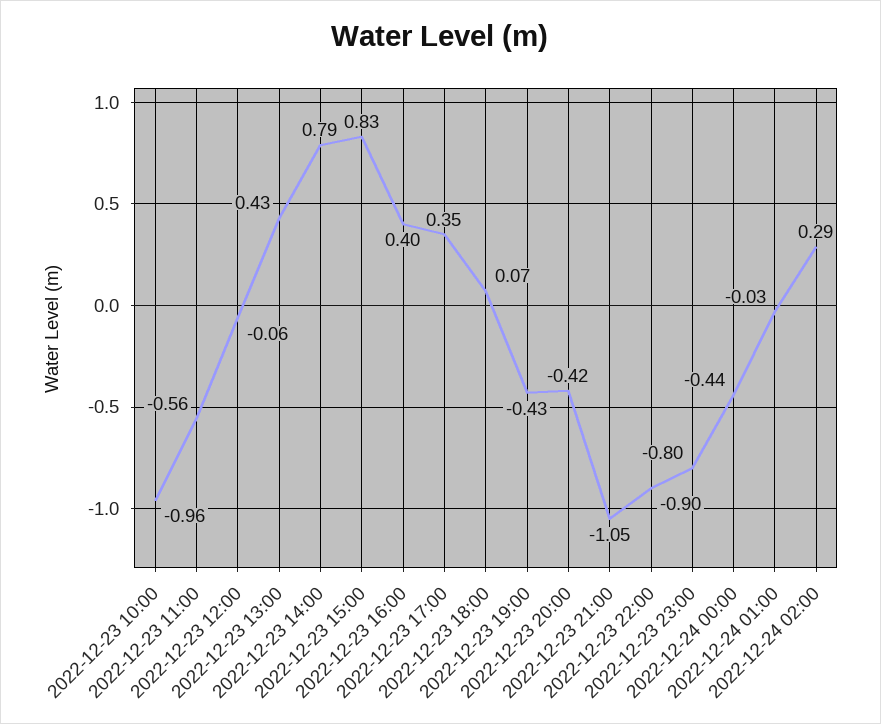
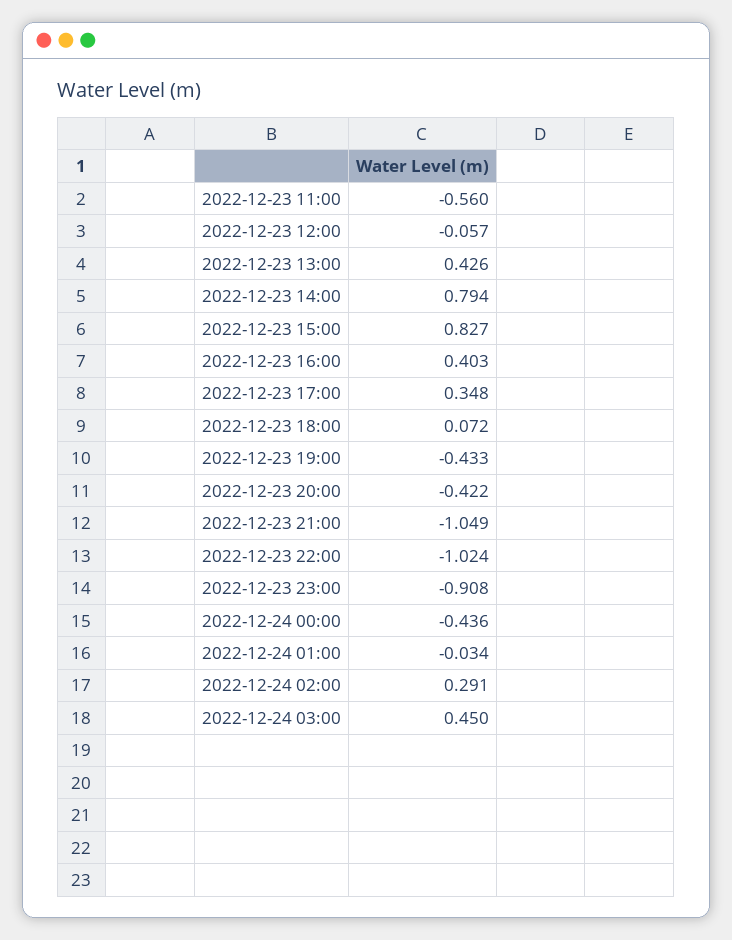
2022-12-23 10:00: -0.96 -> none
2022-12-23 22:00: -0.9 -> -1.024
2022-12-23 23:00: -0.8 -> -0.908
2022-12-24 03:00: none -> 0.45

